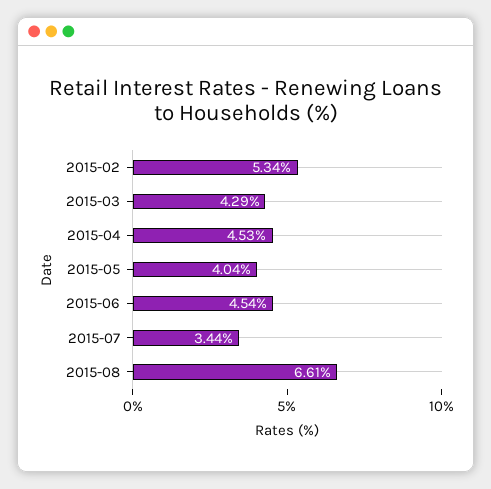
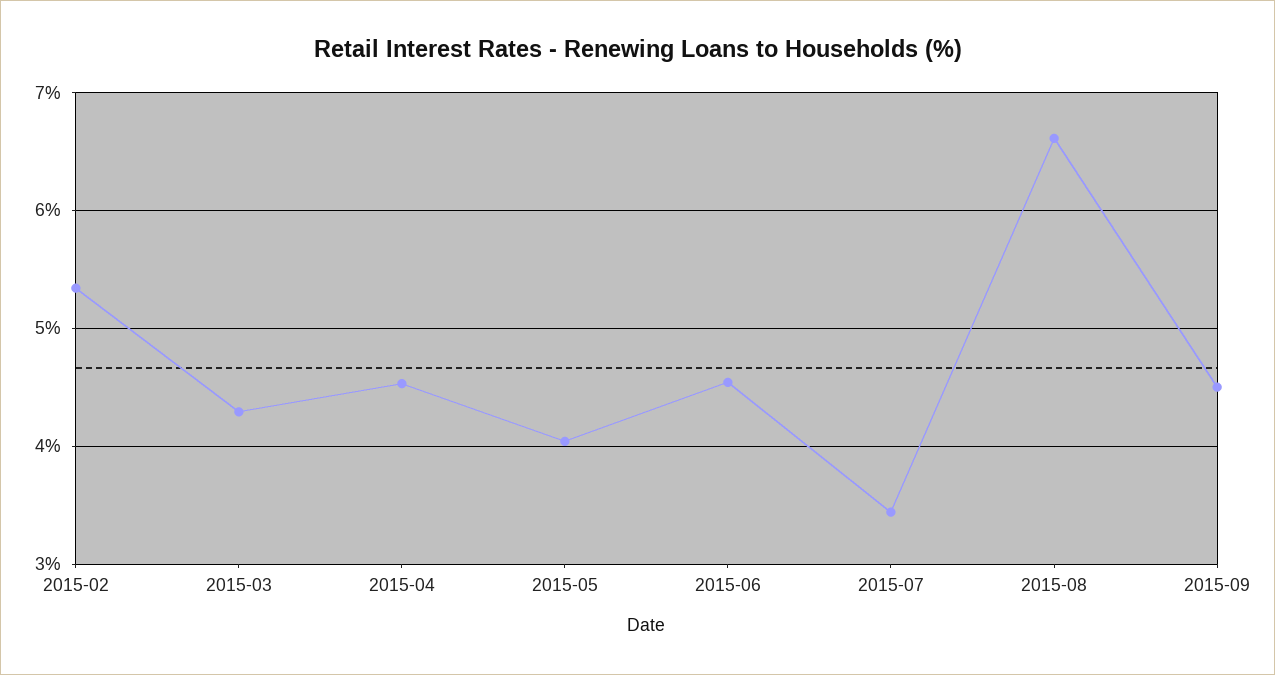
2015-09: none -> 4.5

